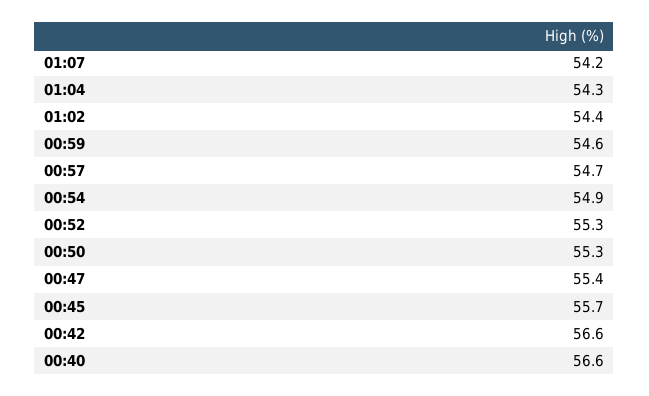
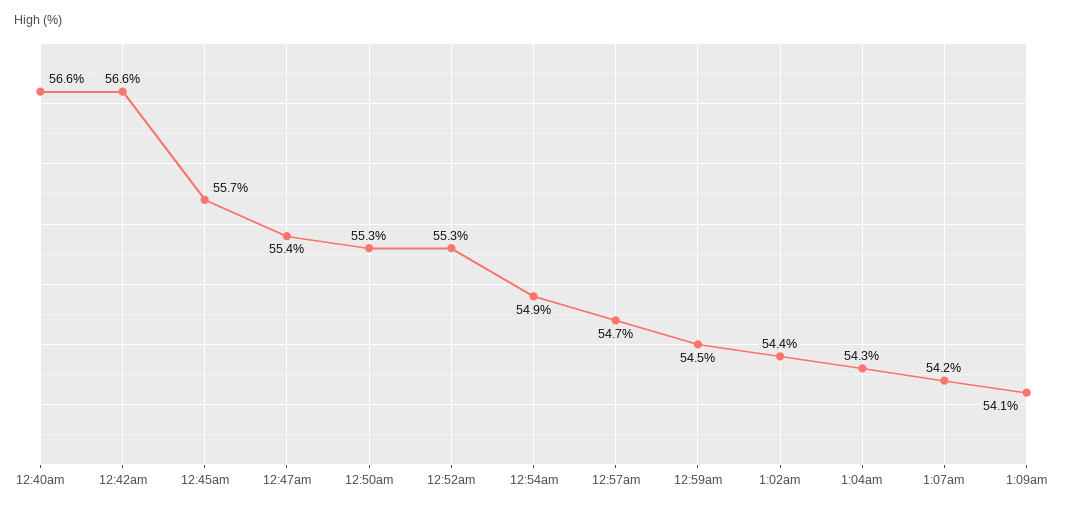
00:59: 54.6 -> 54.5
1:09am: none -> 54.1

